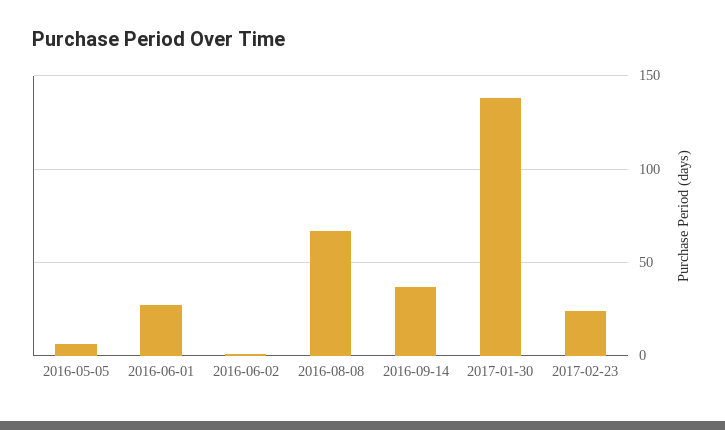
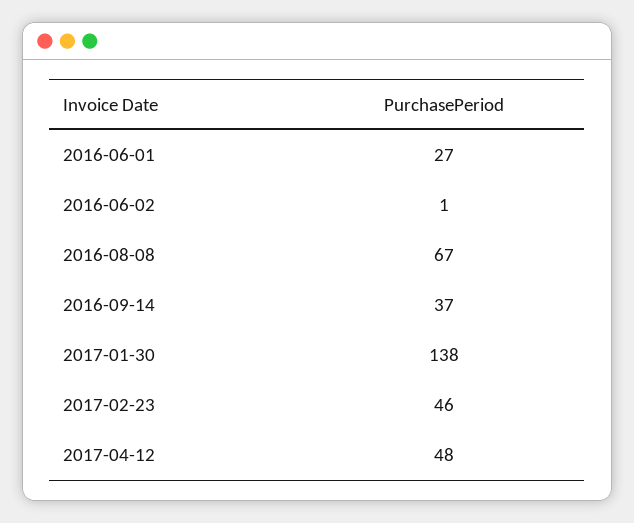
2016-05-05: 5 -> none
2017-02-23: 25 -> 46
2017-04-12: none -> 48

